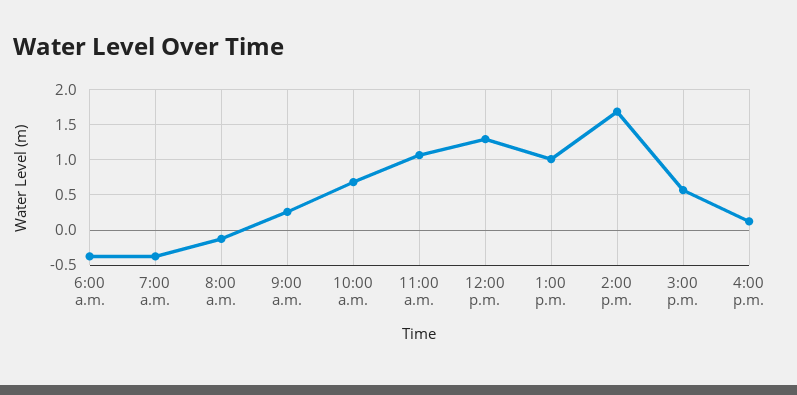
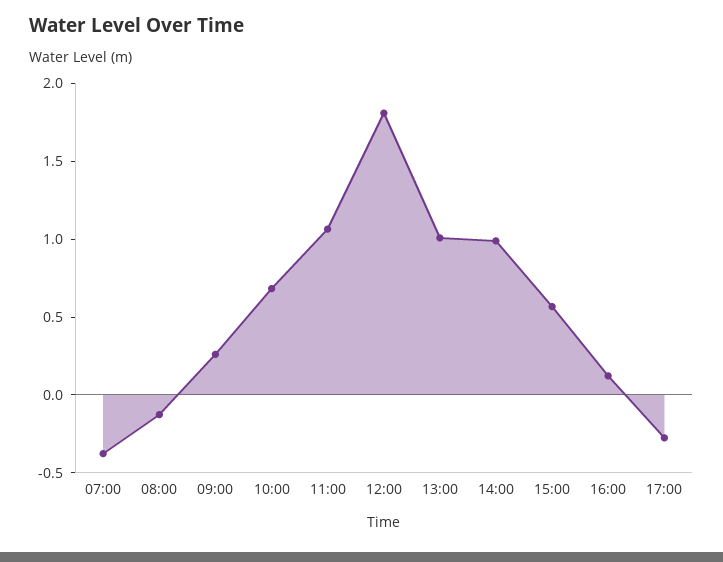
6:00 a.m.: -0.4 -> none
12:00 p.m.: 1.3 -> 1.8
2:00 p.m.: 1.7 -> 1
17:00: none -> -0.3

